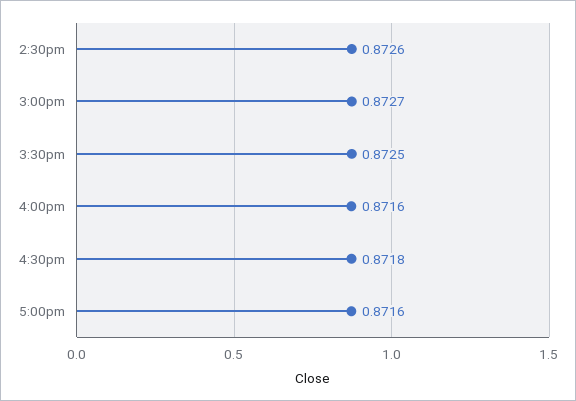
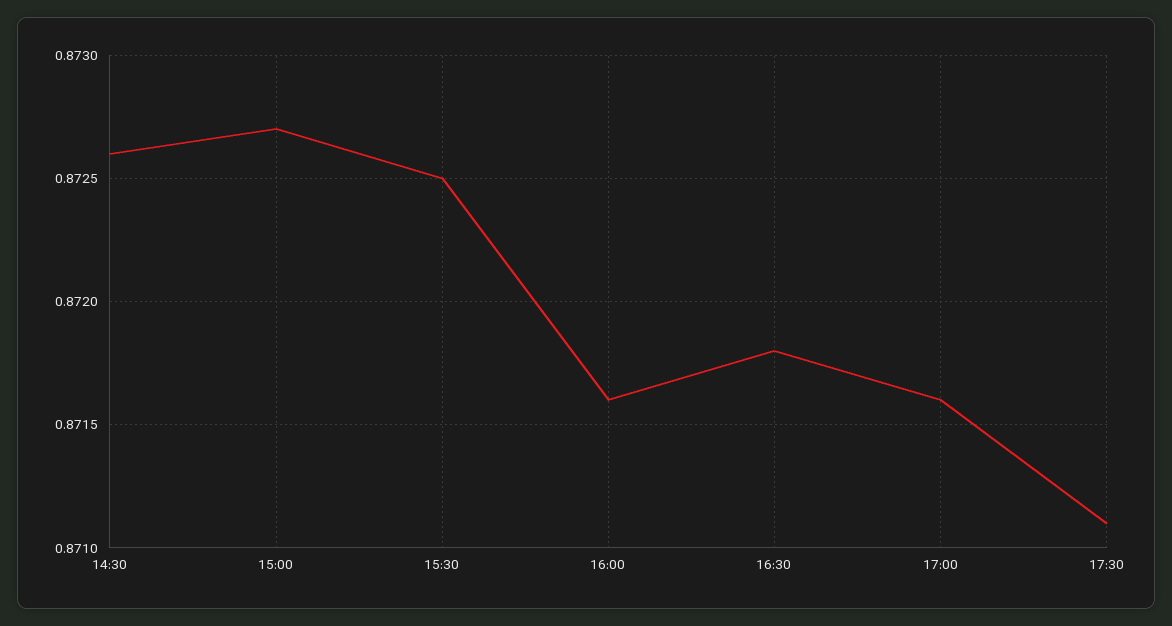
17:30: none -> 0.8711

